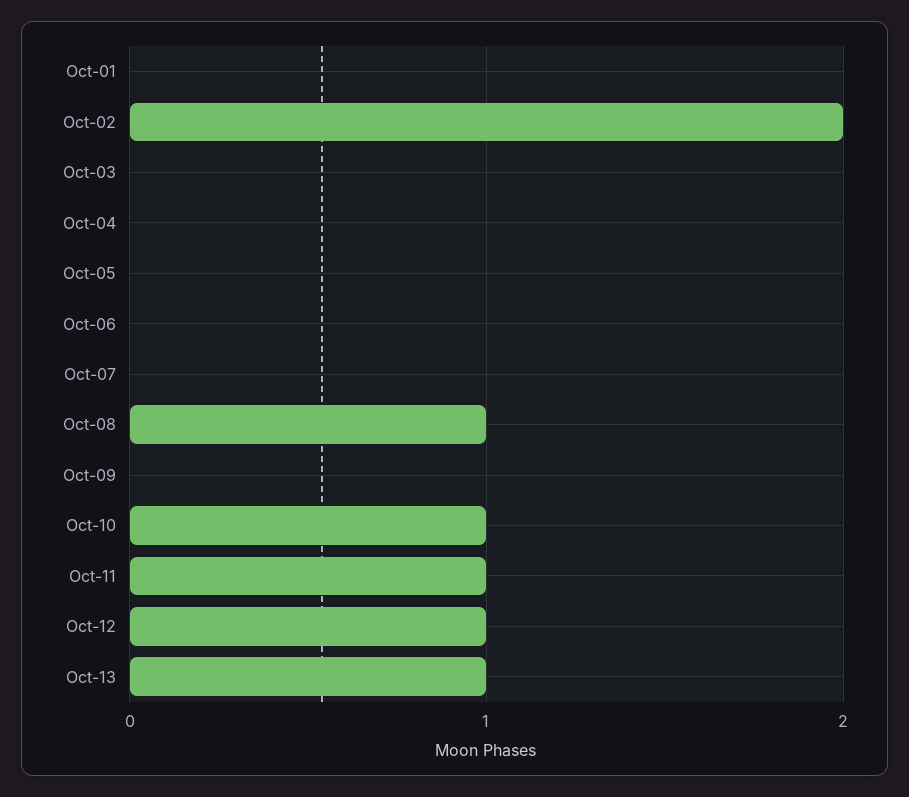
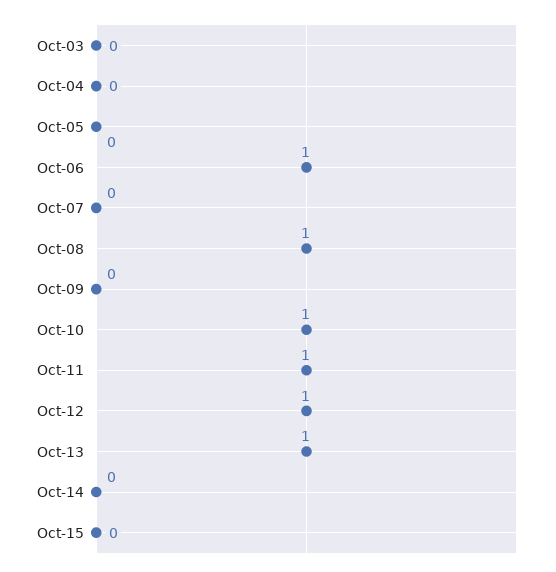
Oct-01: 0 -> none
Oct-02: 2 -> none
Oct-06: 0 -> 1
Oct-14: none -> 0
Oct-15: none -> 0

